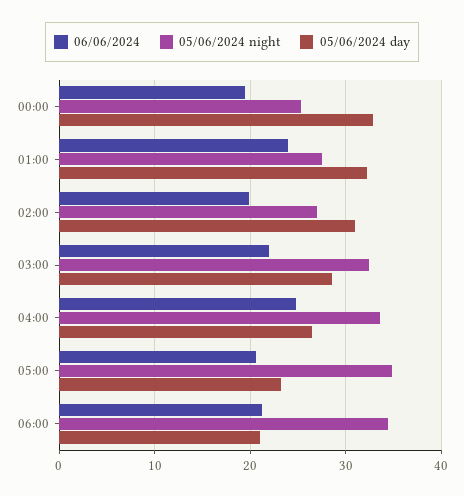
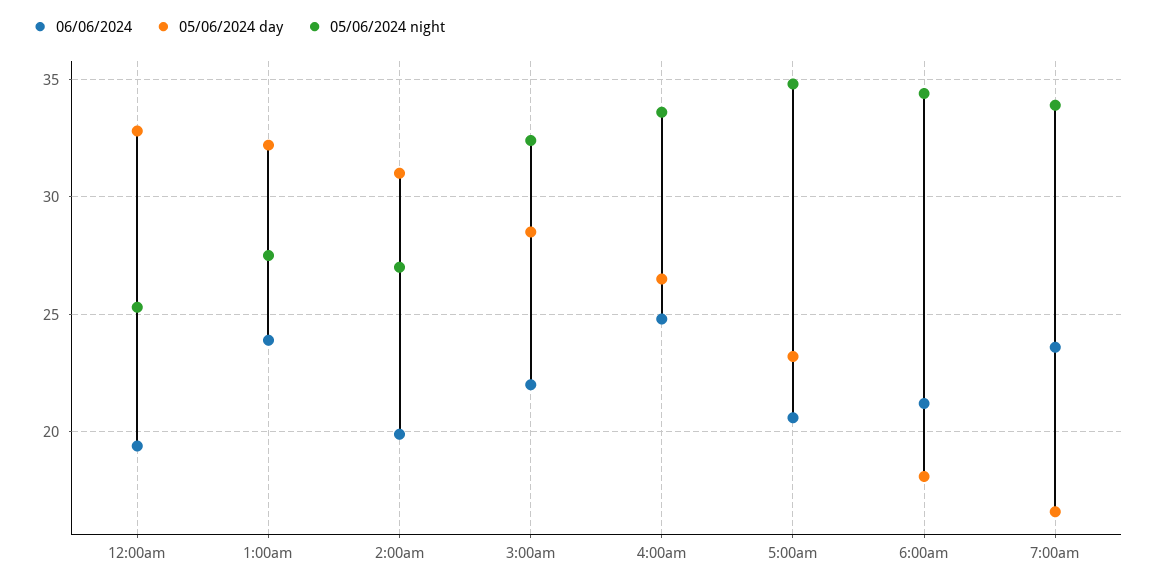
05/06/2024 day, 06:00: 21 -> 18
06/06/2024, 7:00am: none -> 23.5
05/06/2024 day, 7:00am: none -> 16.5
05/06/2024 night, 7:00am: none -> 34

